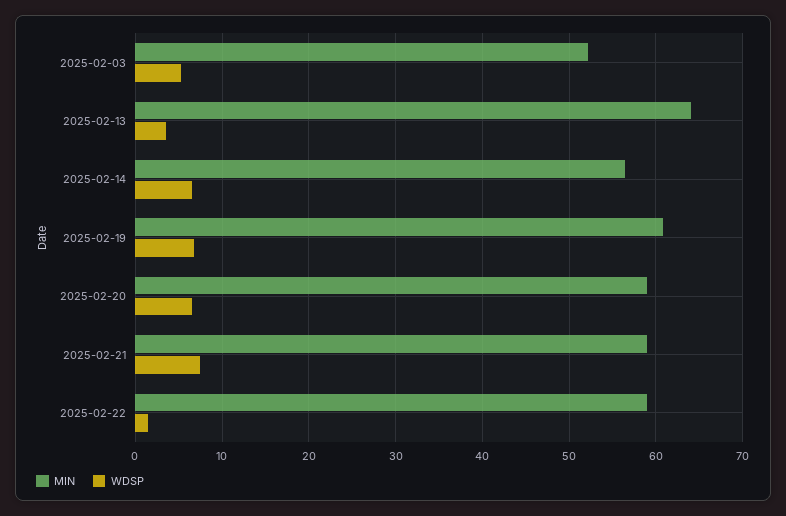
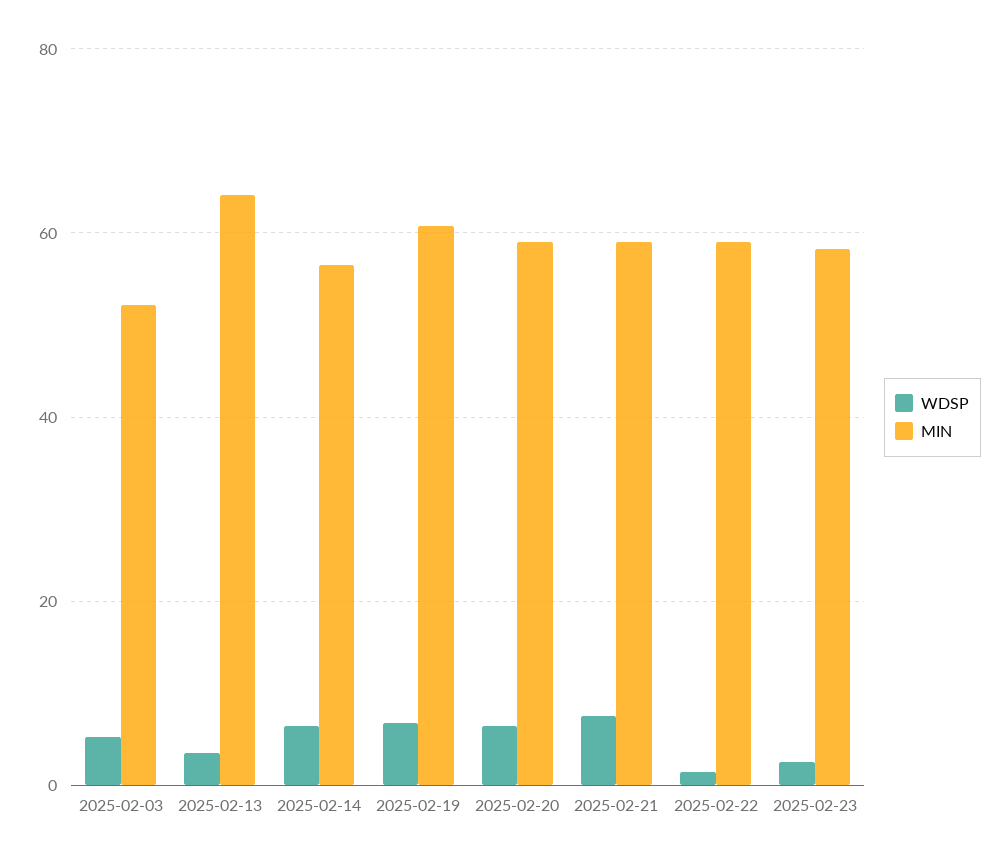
WDSP, 2025-02-23: none -> 2
MIN, 2025-02-23: none -> 58

